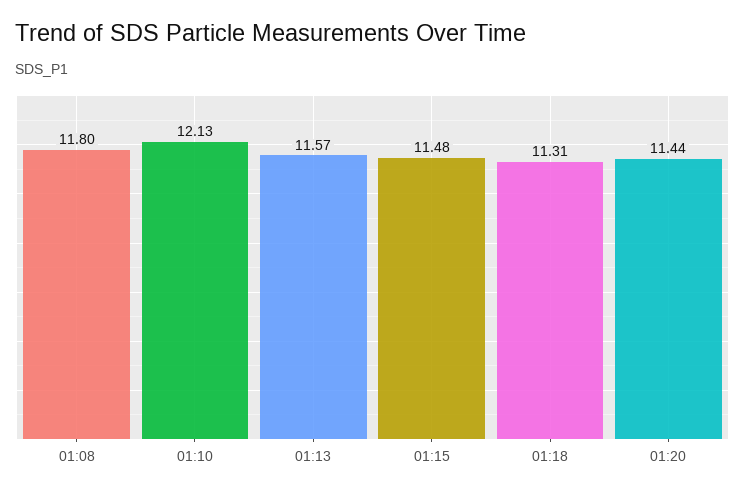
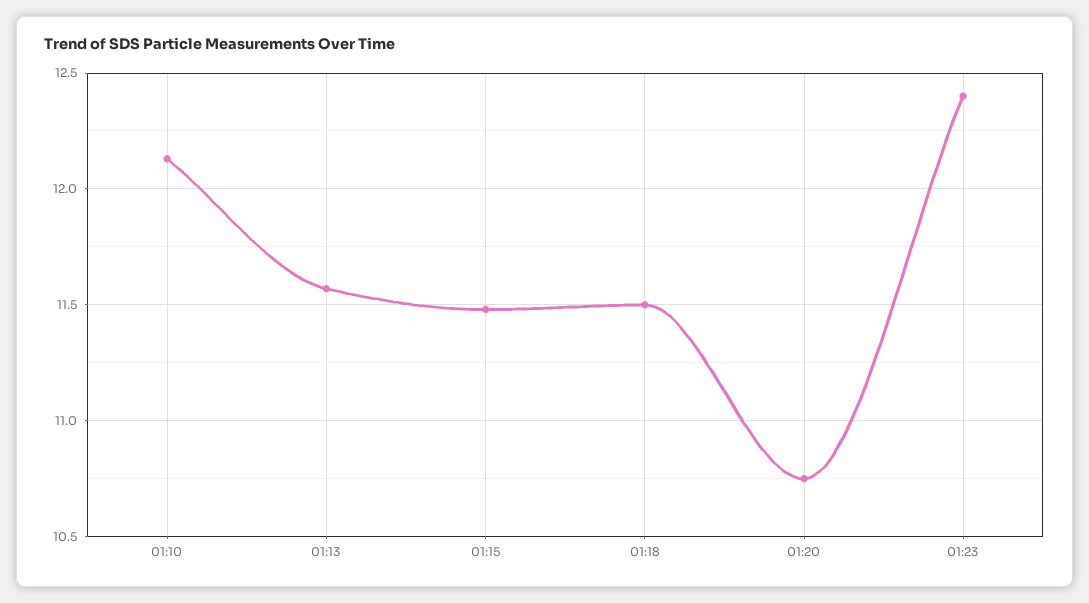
01:08: 11.8 -> none
01:18: 11.31 -> 11.5
01:20: 11.44 -> 10.75
01:23: none -> 12.4

